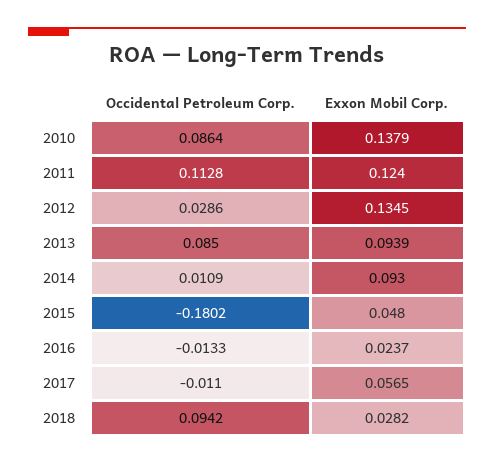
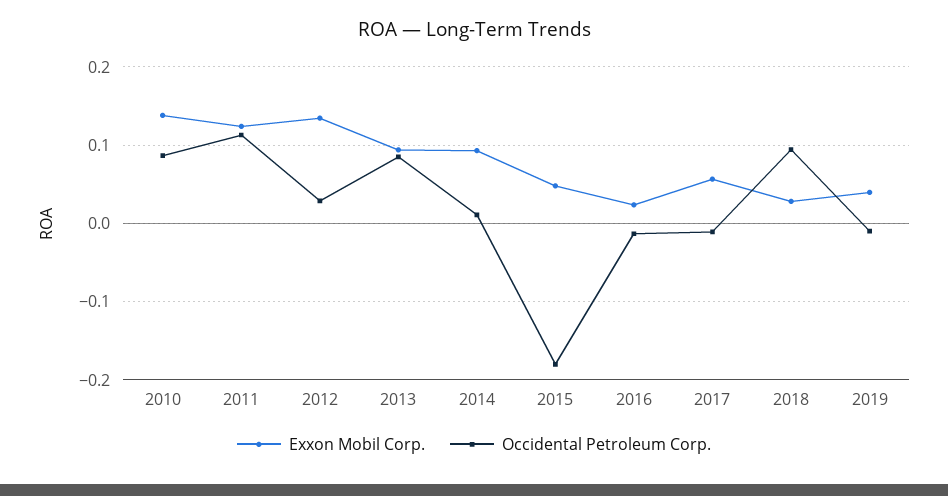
Exxon Mobil Corp., 2019: none -> 0.04
Occidental Petroleum Corp., 2019: none -> -0.01

